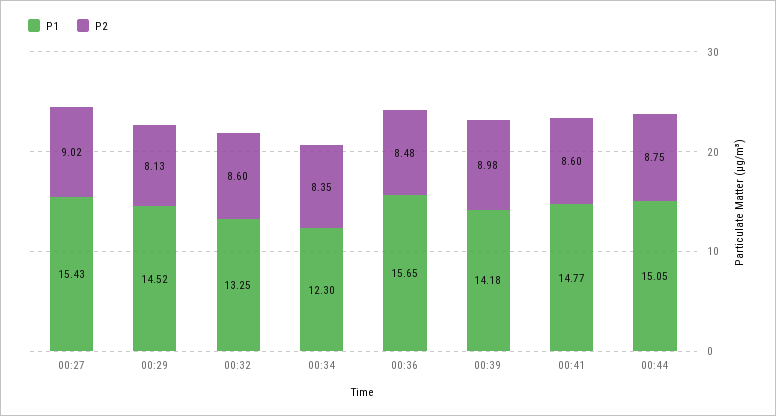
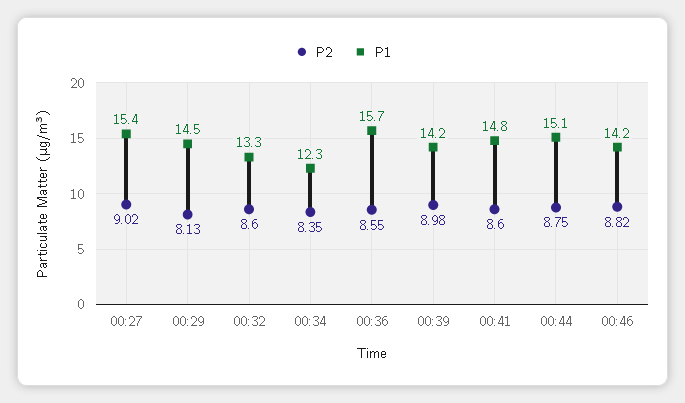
P2, 00:36: 8.48 -> 8.55
P2, 00:46: none -> 8.82
P1, 00:46: none -> 14.2

